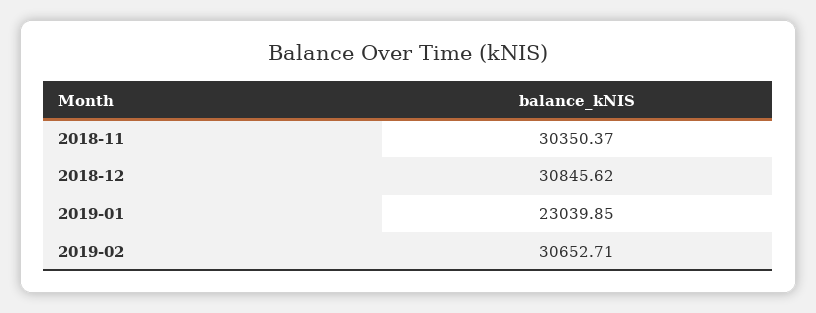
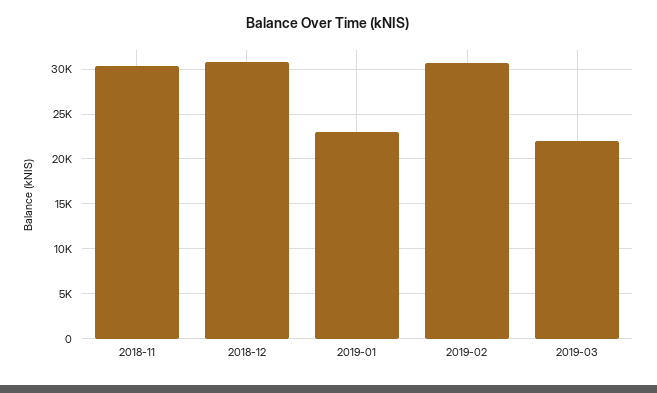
2019-03: none -> 22000

